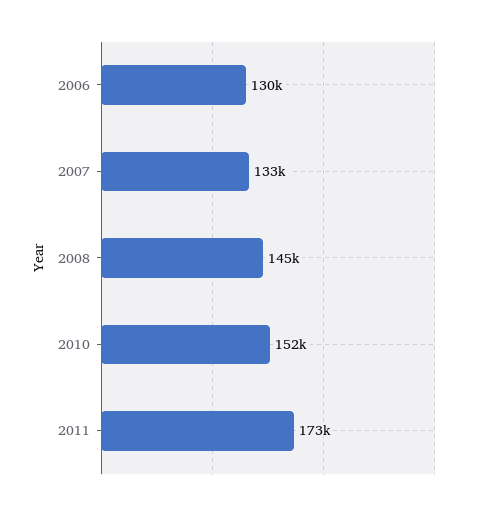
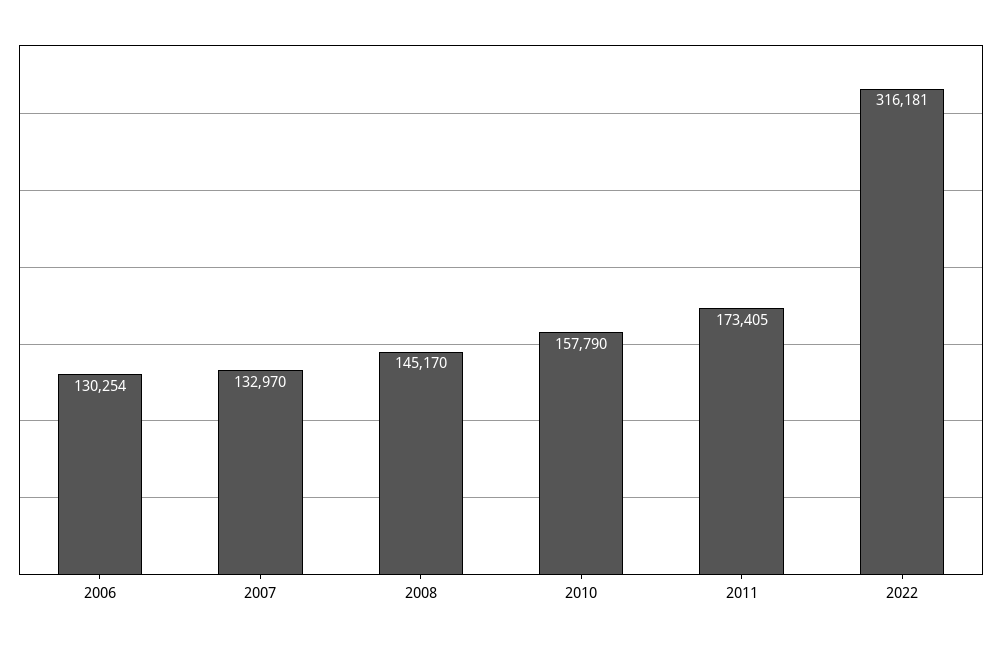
2010: 152000 -> 157790
2022: none -> 316181

